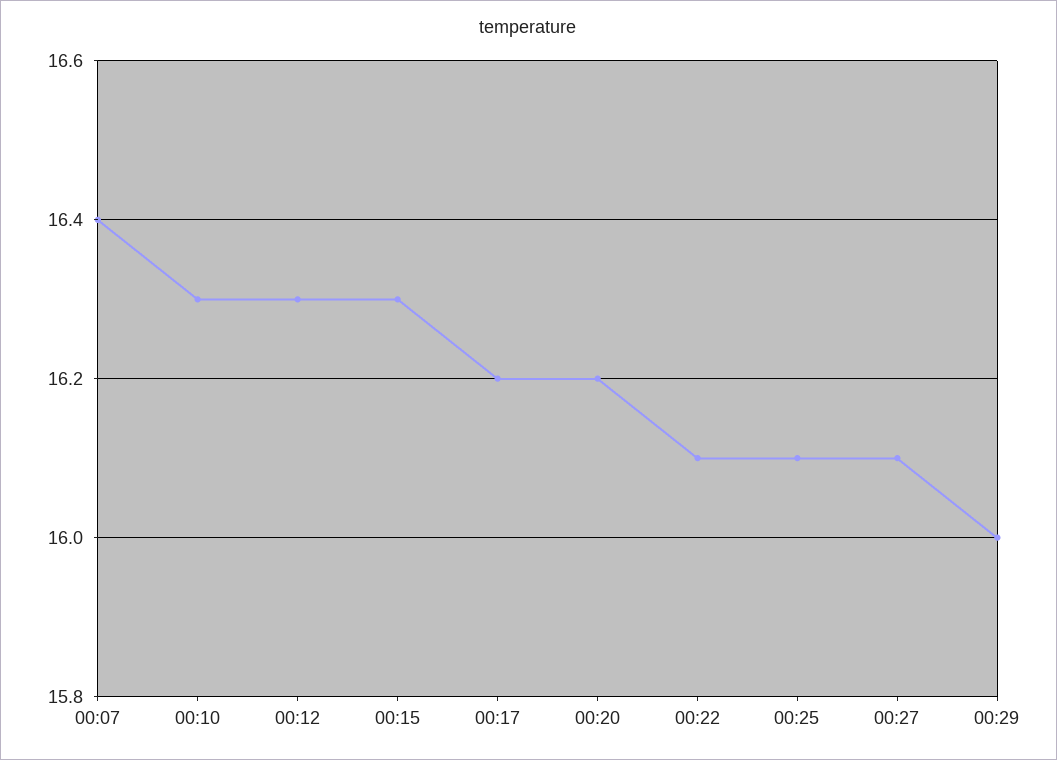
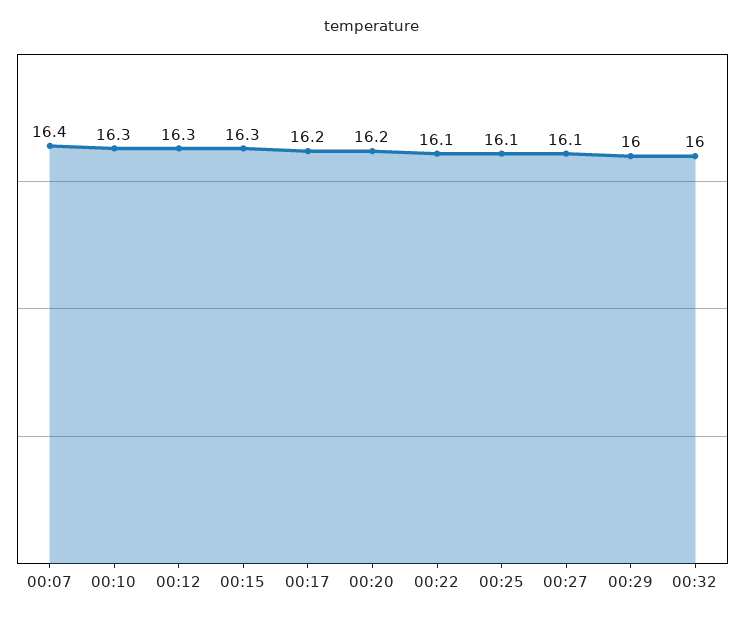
00:32: none -> 16

